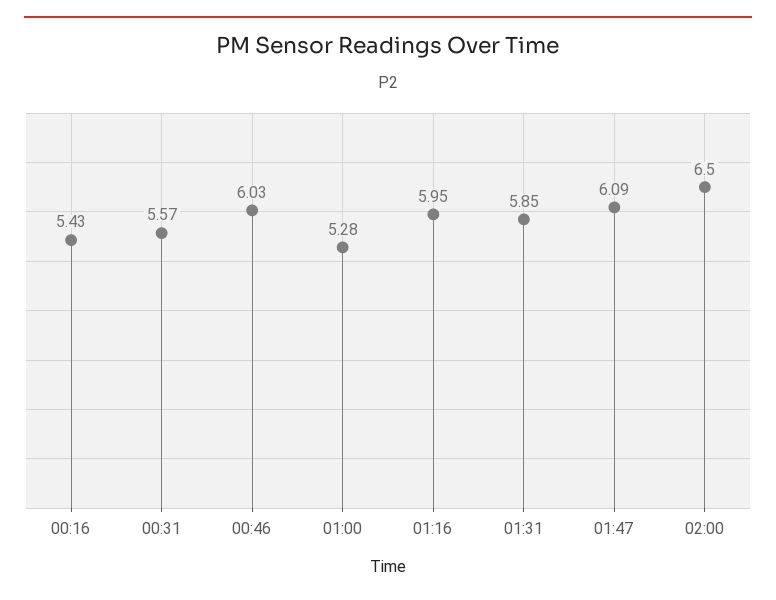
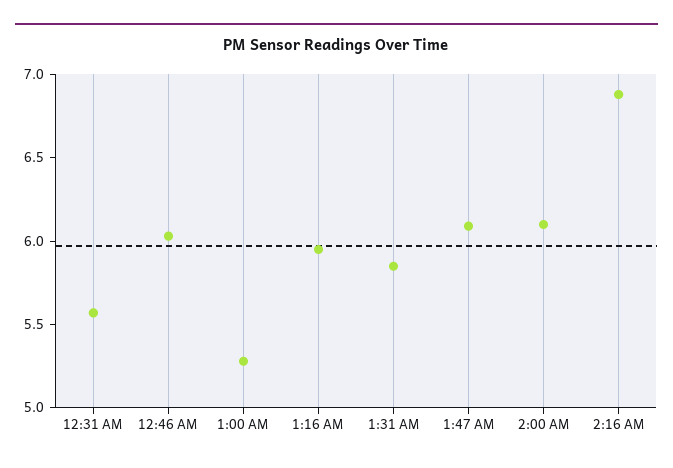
00:16: 5.43 -> none
02:00: 6.5 -> 6.1
2:16 AM: none -> 6.9

